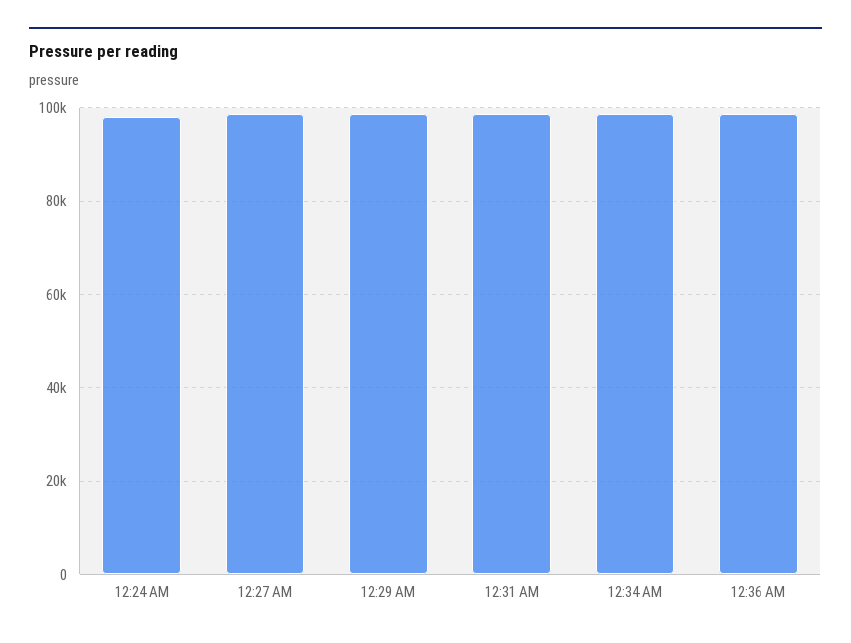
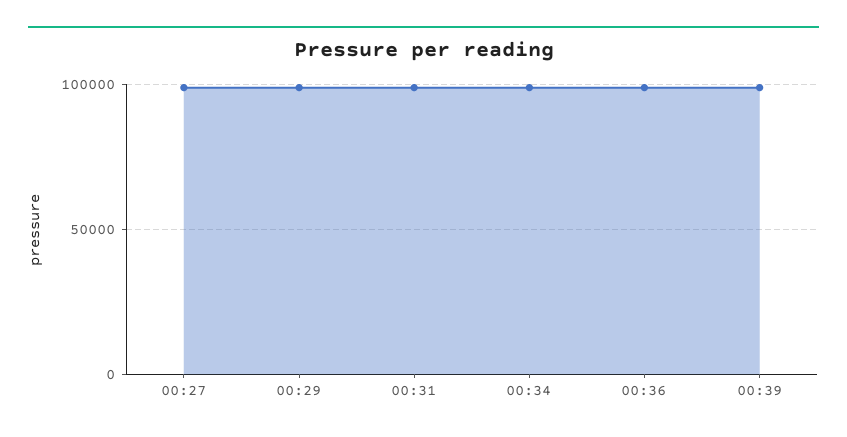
12:24 AM: 98000 -> none
00:39: none -> 100000

